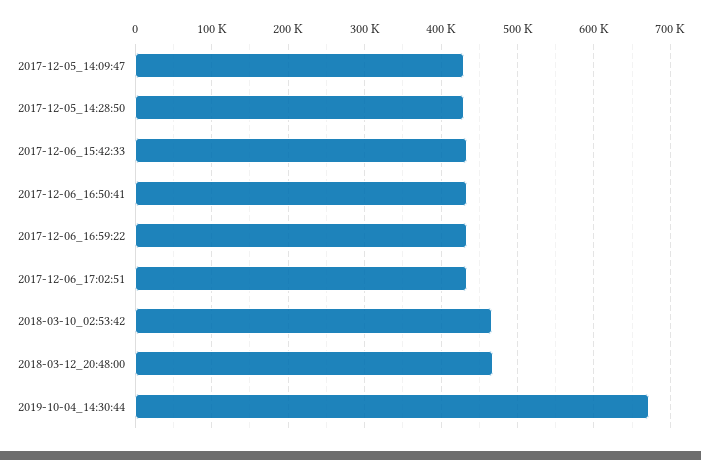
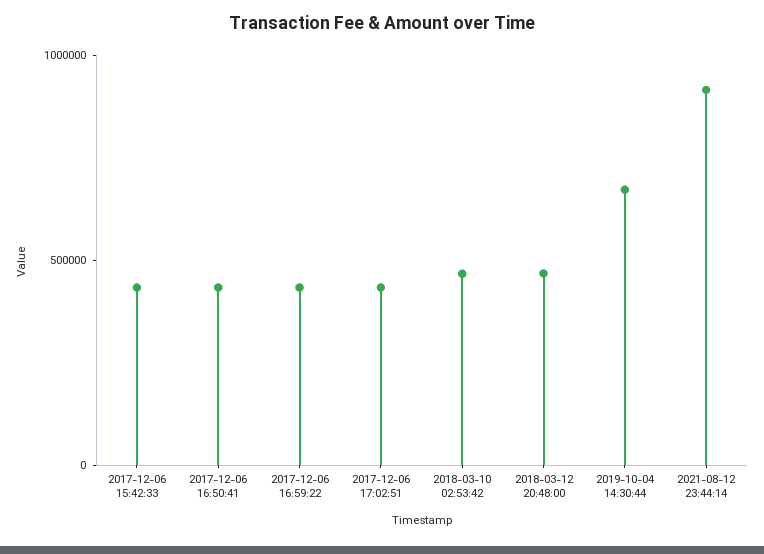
2017-12-05_14:09:47: 430000 -> none
2017-12-05_14:28:50: 430000 -> none
2021-08-12 23:44:14: none -> 900000

